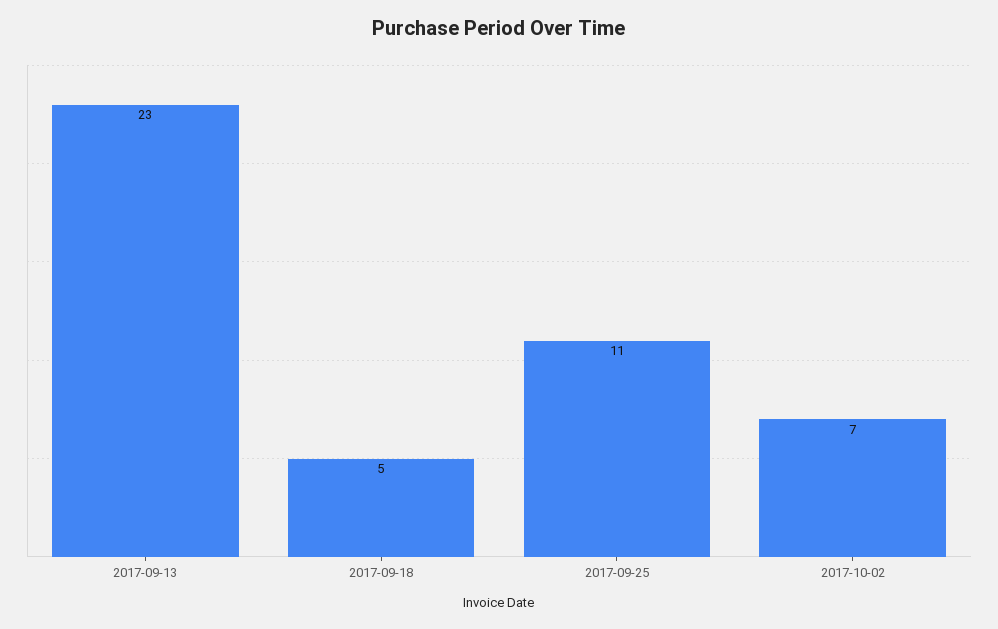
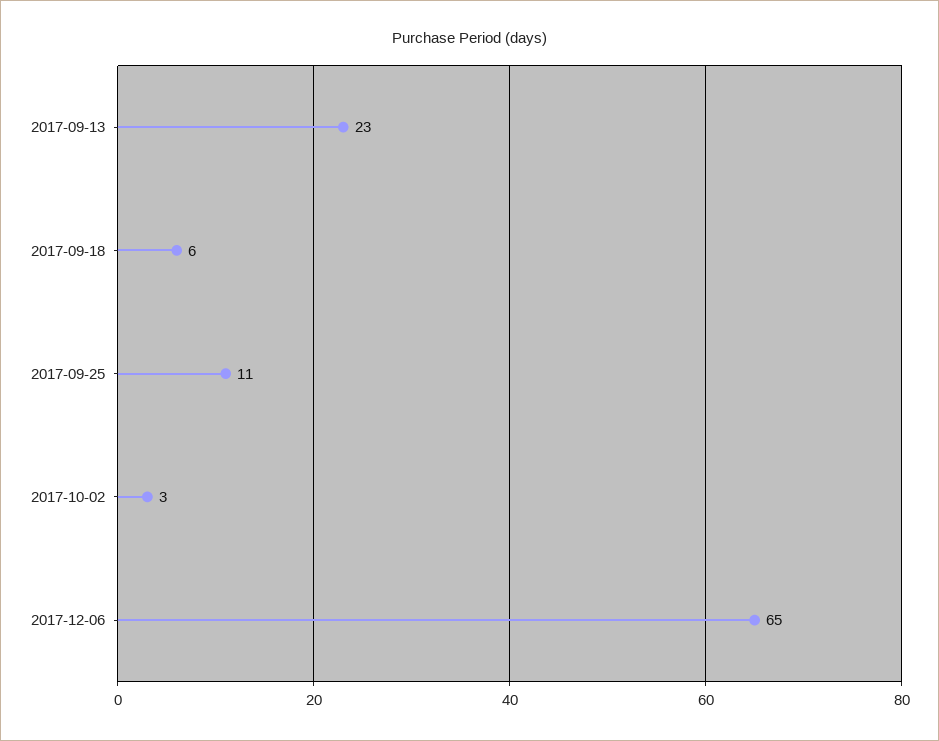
2017-09-18: 5 -> 6
2017-10-02: 7 -> 3
2017-12-06: none -> 65

